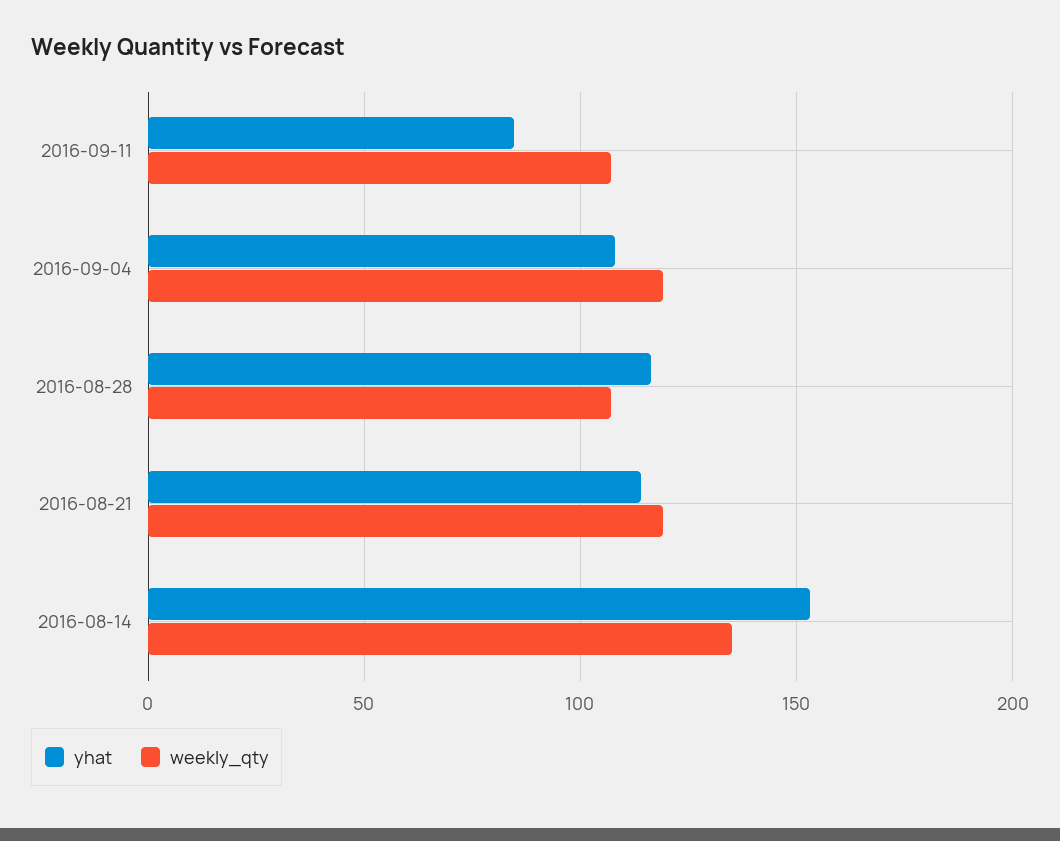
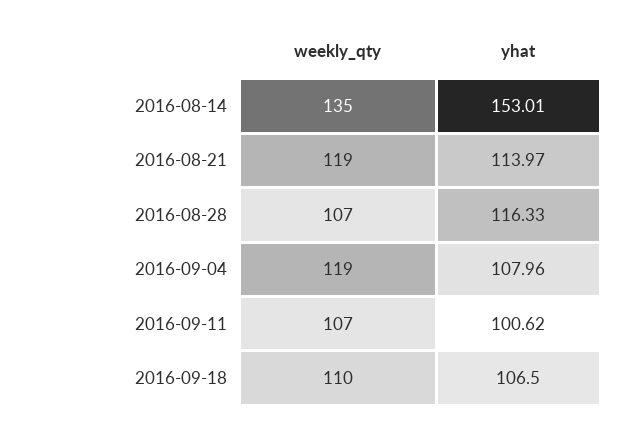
yhat, 2016-09-11: 85 -> 100.62
weekly_qty, 2016-09-18: none -> 110
yhat, 2016-09-18: none -> 106.5

